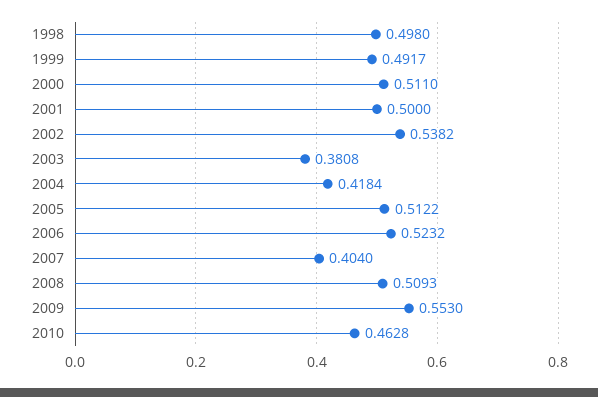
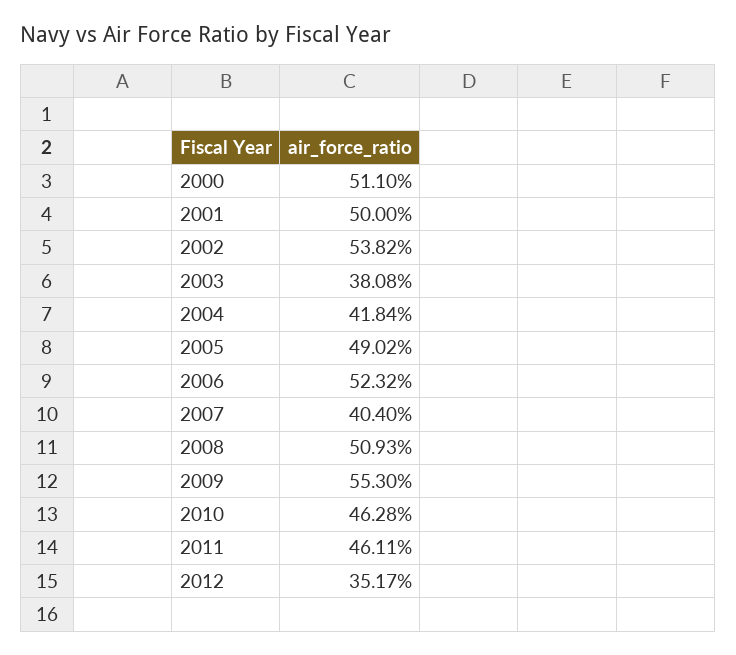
1998: 0.498 -> none
1999: 0.4917 -> none
2005: 0.5122 -> 0.4902
2011: none -> 0.4611
2012: none -> 0.3517

